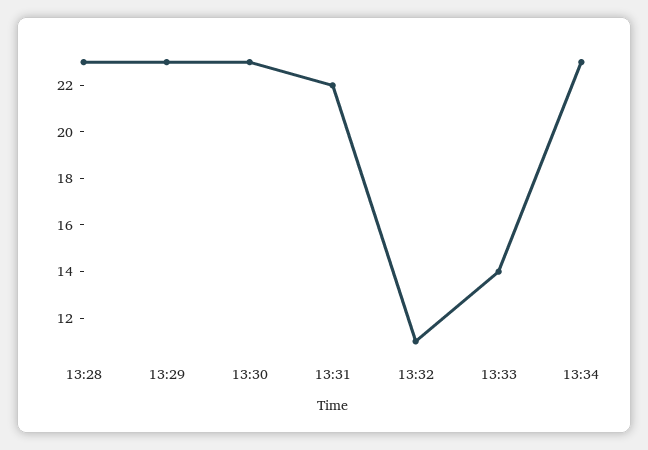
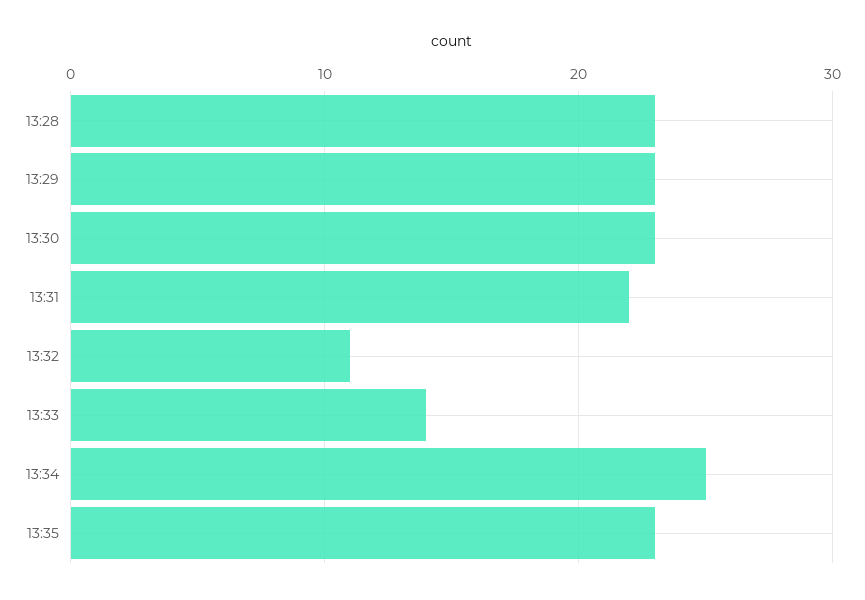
13:34: 23 -> 25
13:35: none -> 23

